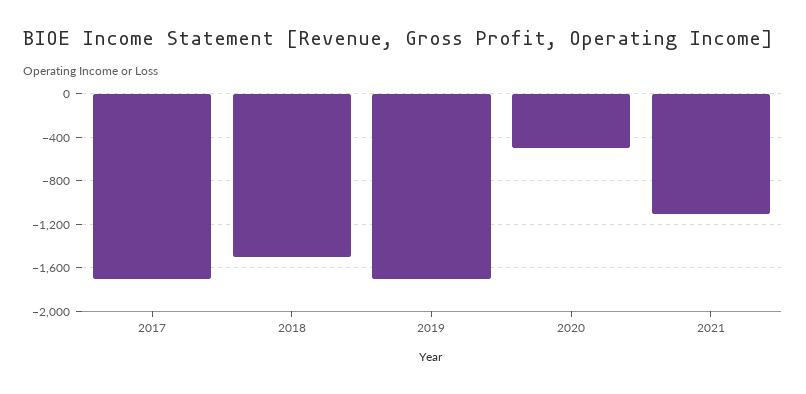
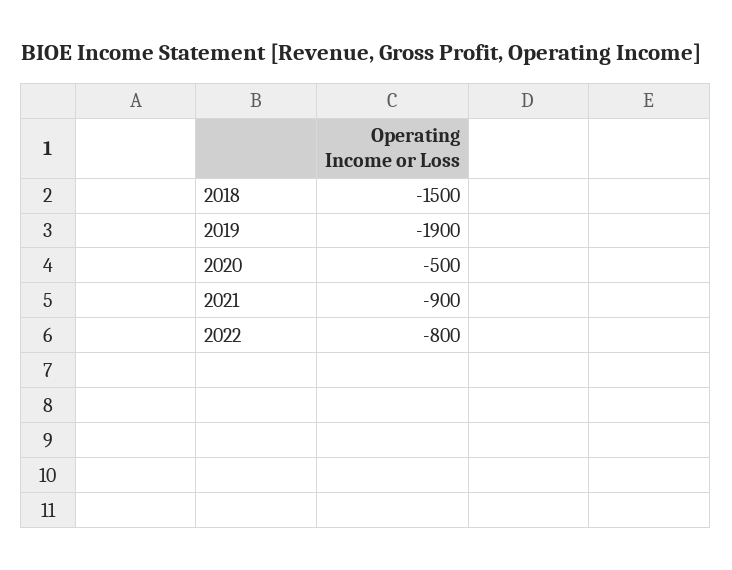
2017: -1700 -> none
2019: -1700 -> -1900
2021: -1100 -> -900
2022: none -> -800

